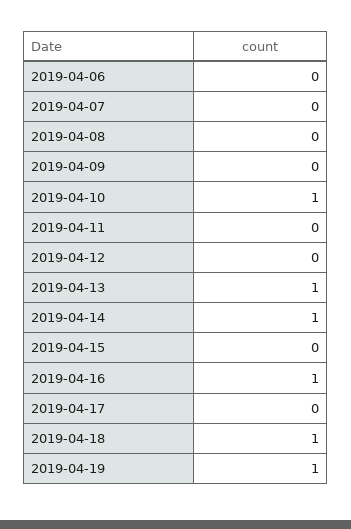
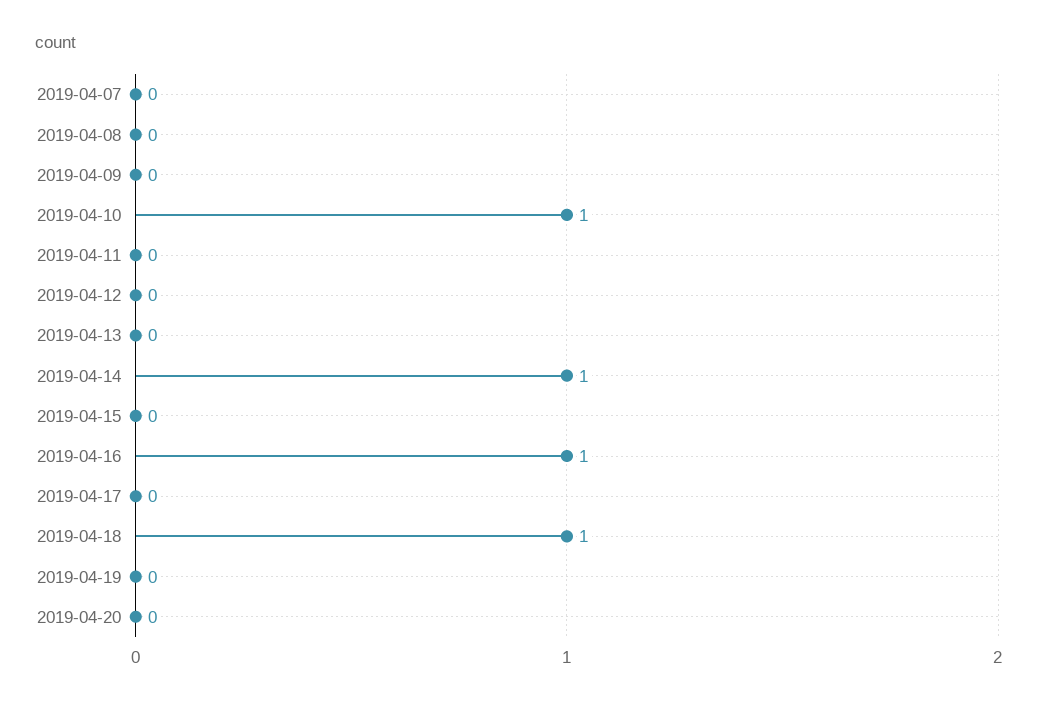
2019-04-06: 0 -> none
2019-04-13: 1 -> 0
2019-04-19: 1 -> 0
2019-04-20: none -> 0

